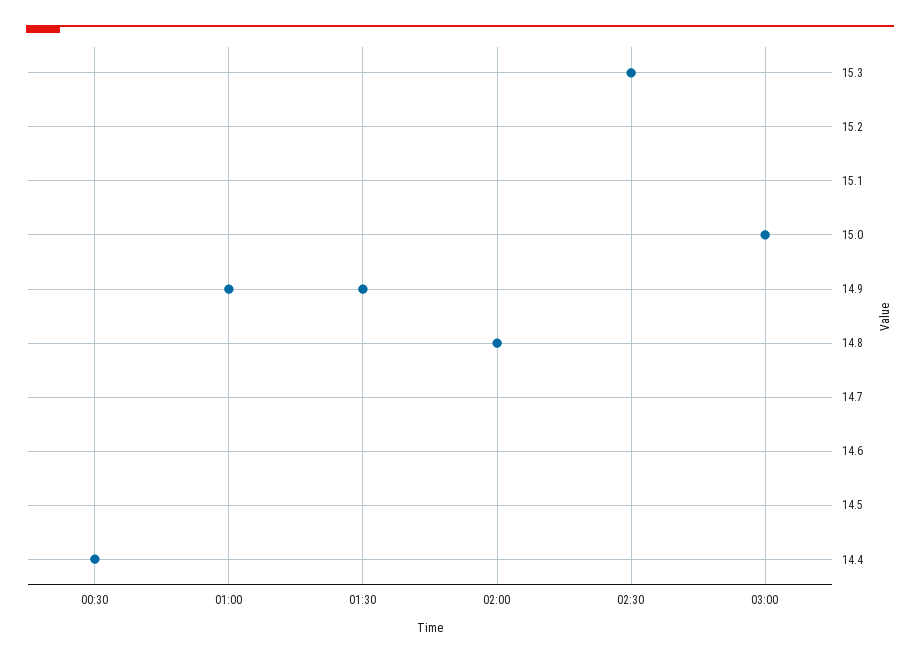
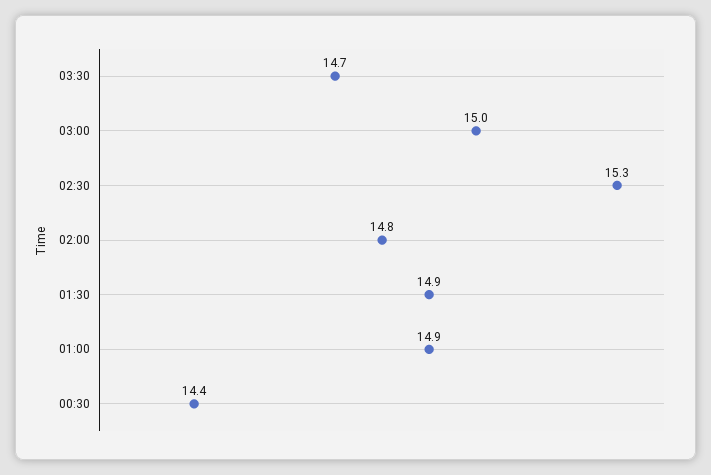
03:30: none -> 14.7

